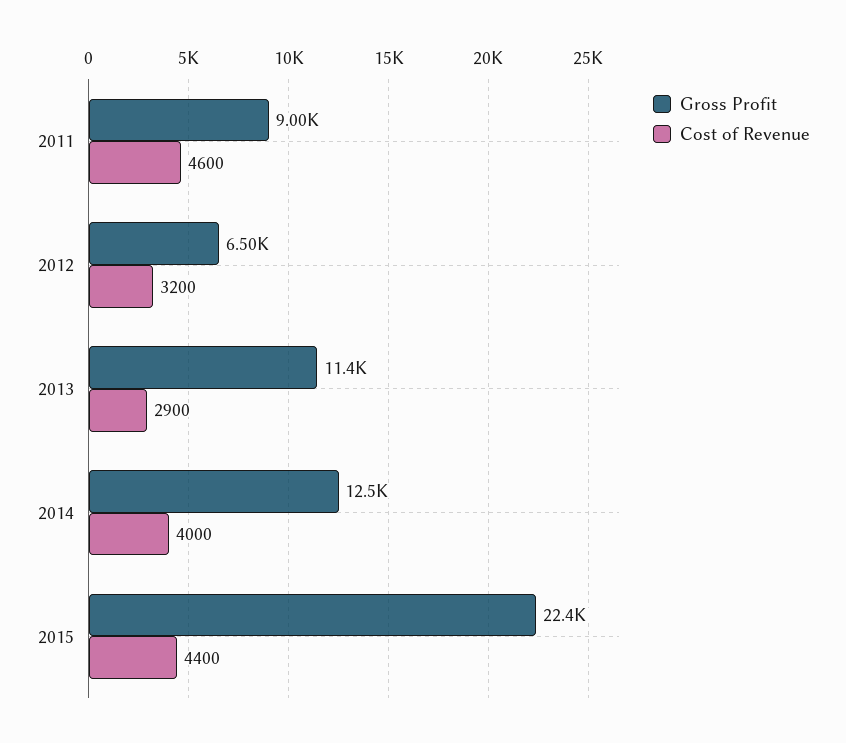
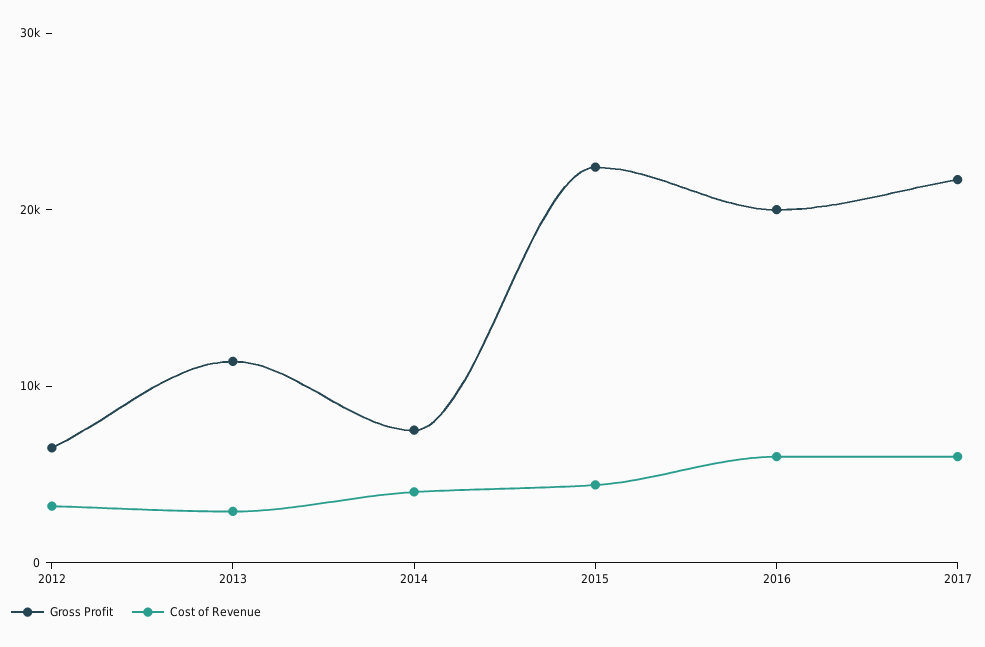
Gross Profit, 2011: 9000 -> none
Cost of Revenue, 2011: 4600 -> none
Gross Profit, 2014: 12500 -> 8000
Gross Profit, 2016: none -> 20000
Cost of Revenue, 2016: none -> 6000
Gross Profit, 2017: none -> 22000
Cost of Revenue, 2017: none -> 6000

